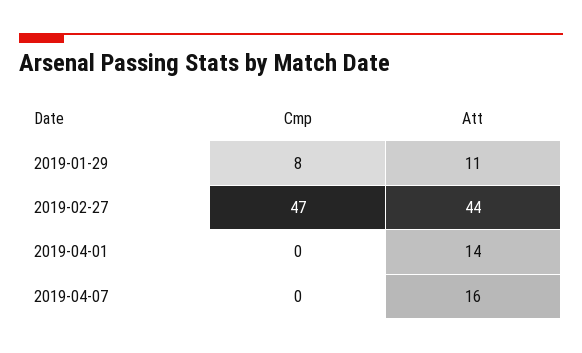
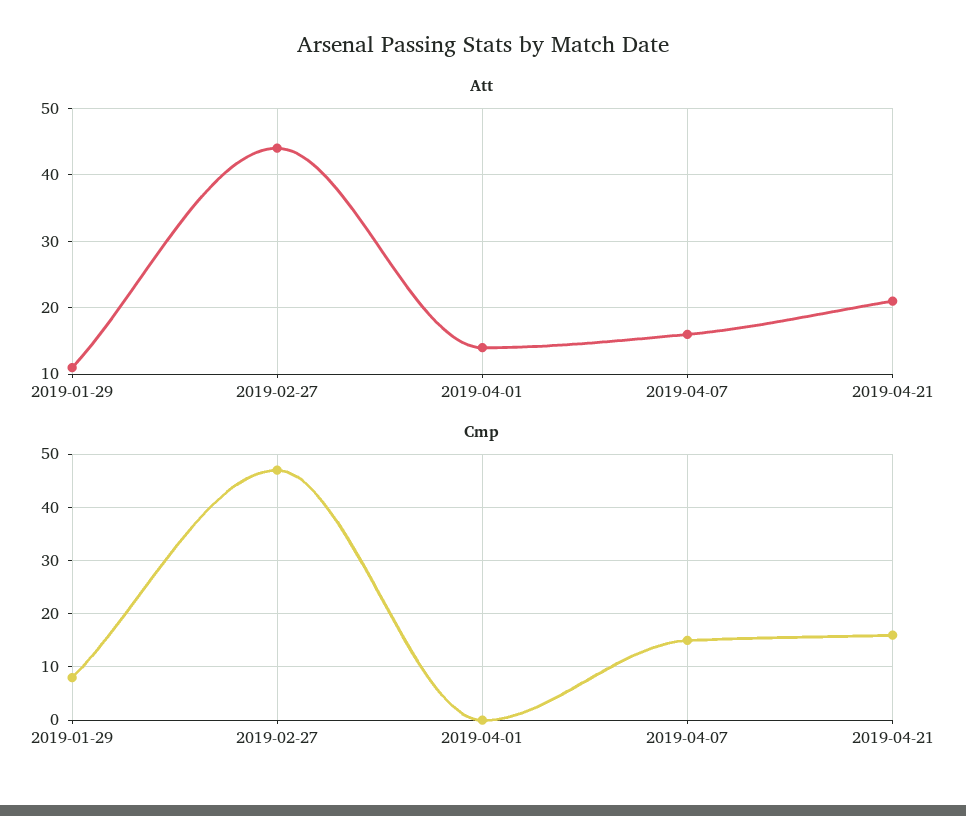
Cmp, 2019-04-07: 0 -> 15
Att, 2019-04-21: none -> 21
Cmp, 2019-04-21: none -> 15

